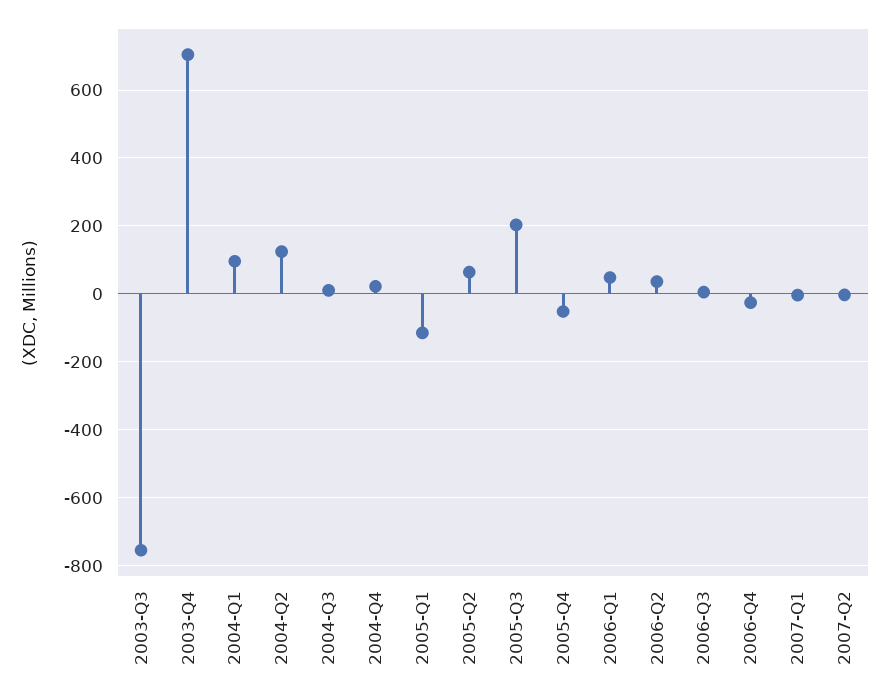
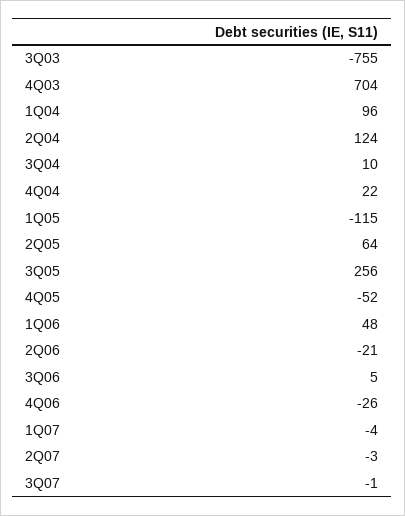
2005-Q3: 200 -> 256
2006-Q2: 40 -> -21
3Q07: none -> -1

